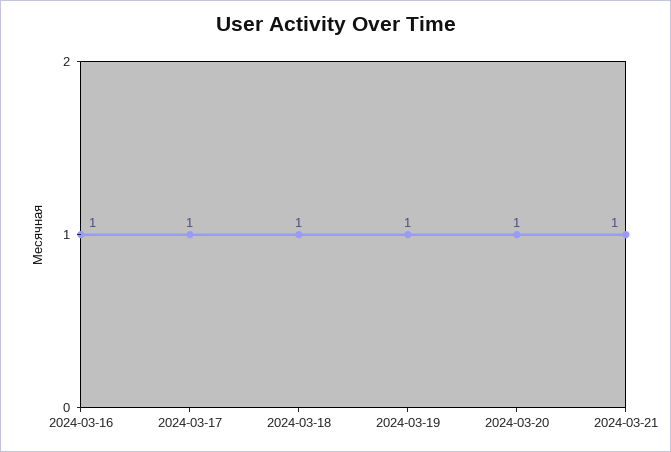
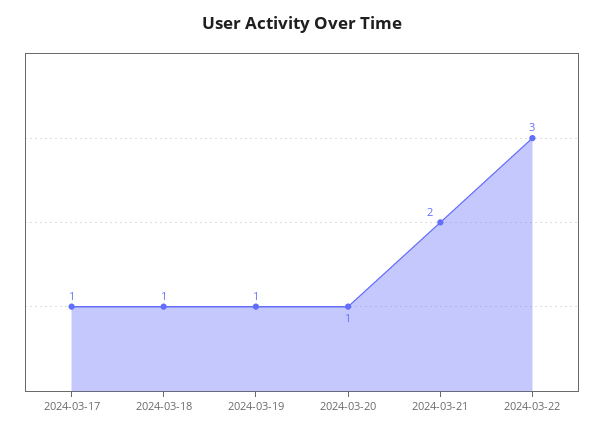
2024-03-16: 1 -> none
2024-03-21: 1 -> 2
2024-03-22: none -> 3

